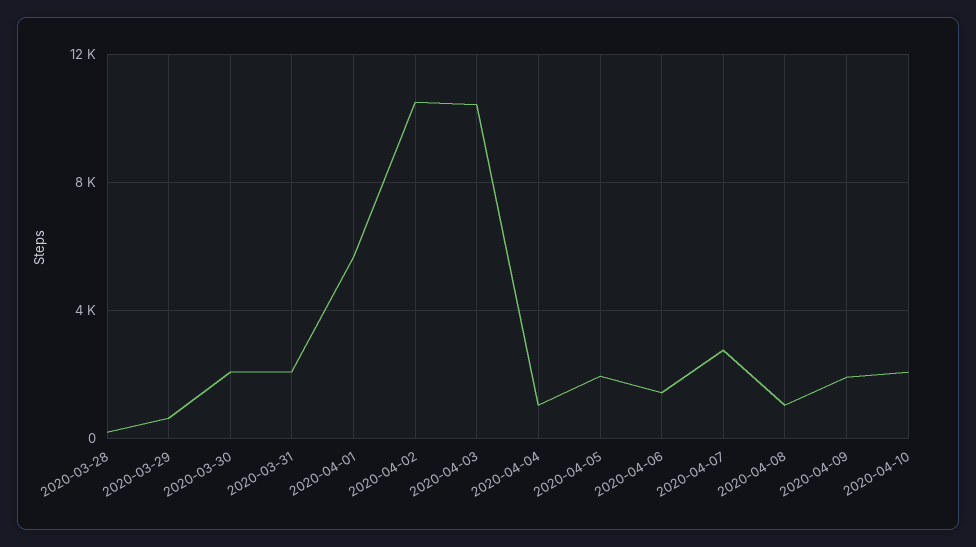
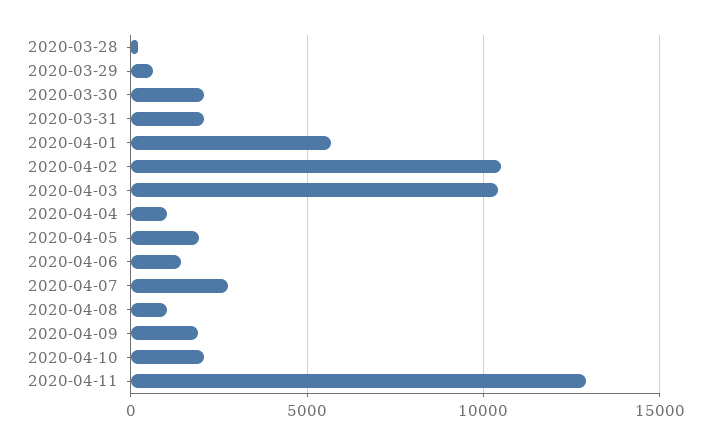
2020-04-11: none -> 13000

